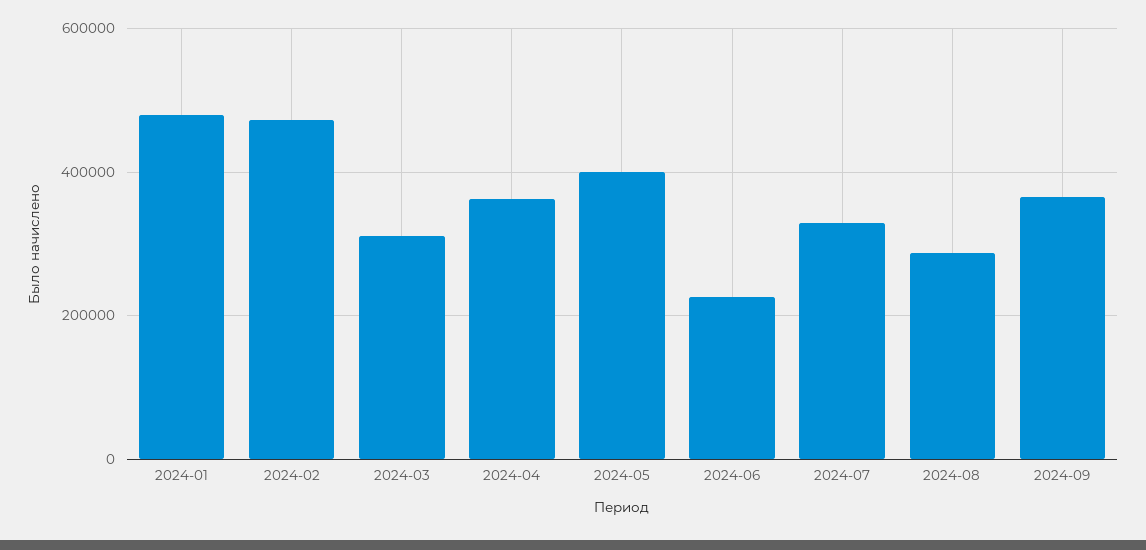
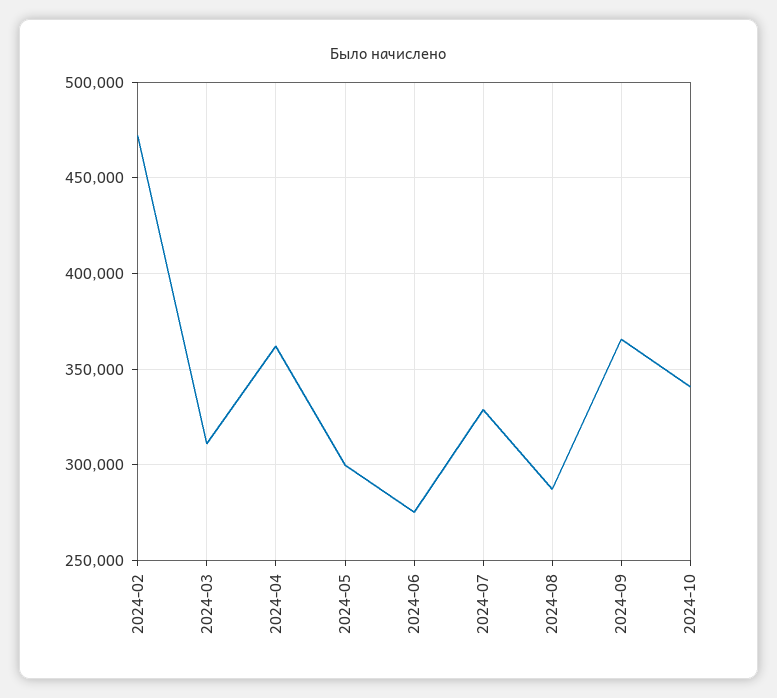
2024-01: 480000 -> none
2024-05: 400000 -> 300000
2024-06: 220000 -> 275000
2024-10: none -> 340000

